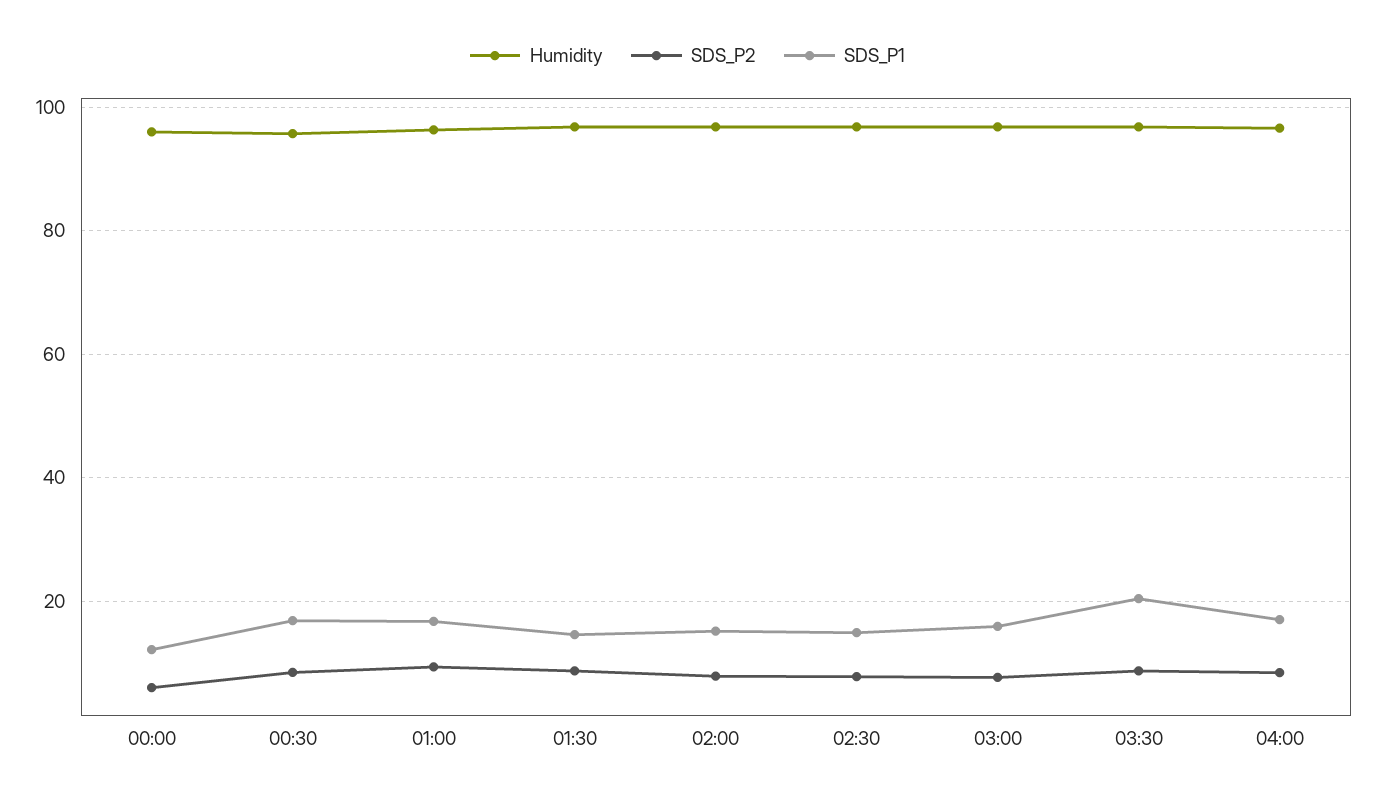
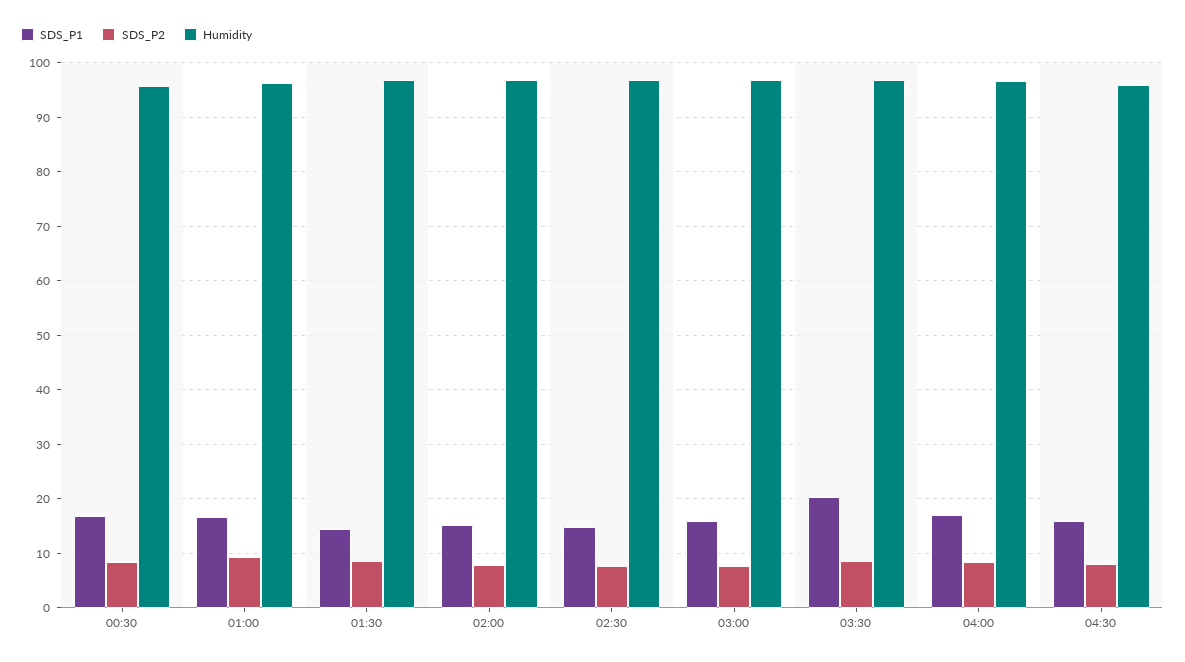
Humidity, 00:00: 96 -> none
SDS_P2, 00:00: 6 -> none
SDS_P1, 00:00: 12 -> none
SDS_P1, 04:30: none -> 16
SDS_P2, 04:30: none -> 8
Humidity, 04:30: none -> 96

